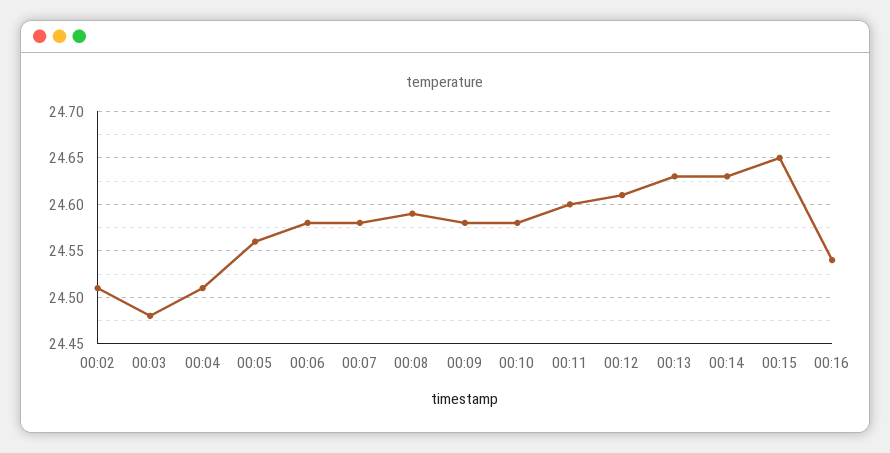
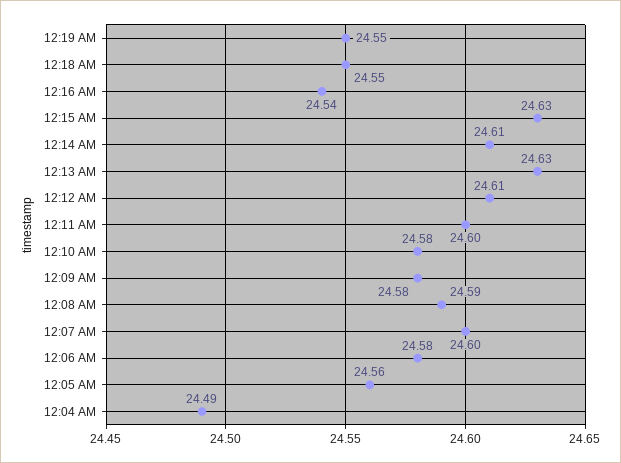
00:02: 24.51 -> none
00:03: 24.48 -> none
00:04: 24.51 -> 24.49
00:07: 24.58 -> 24.6
00:14: 24.63 -> 24.61
00:15: 24.65 -> 24.63
12:19 AM: none -> 24.55
12:18 AM: none -> 24.55

